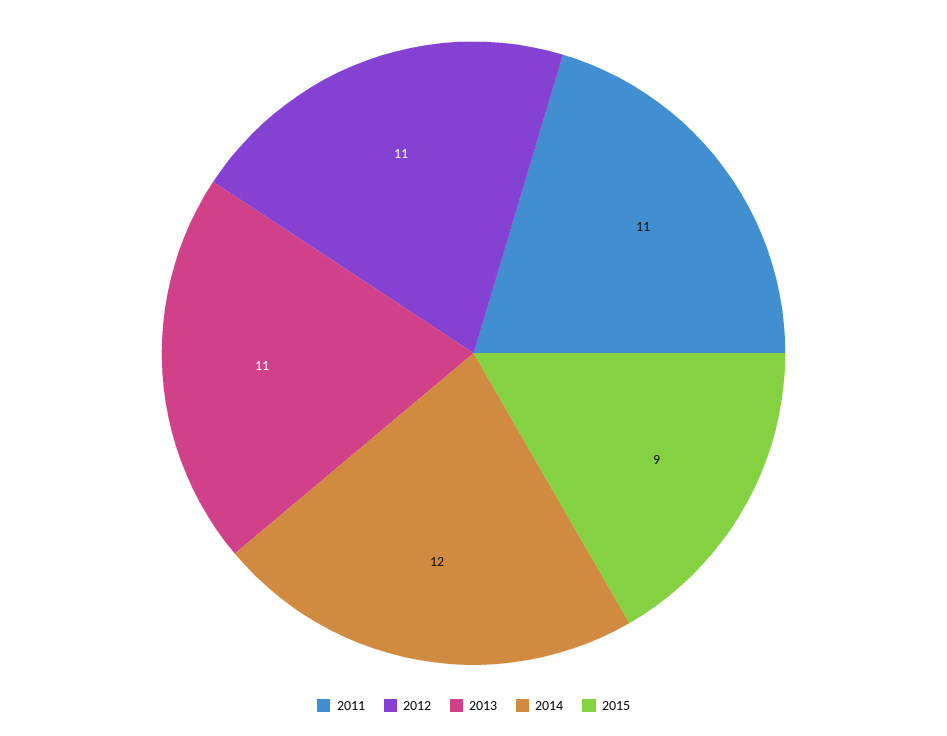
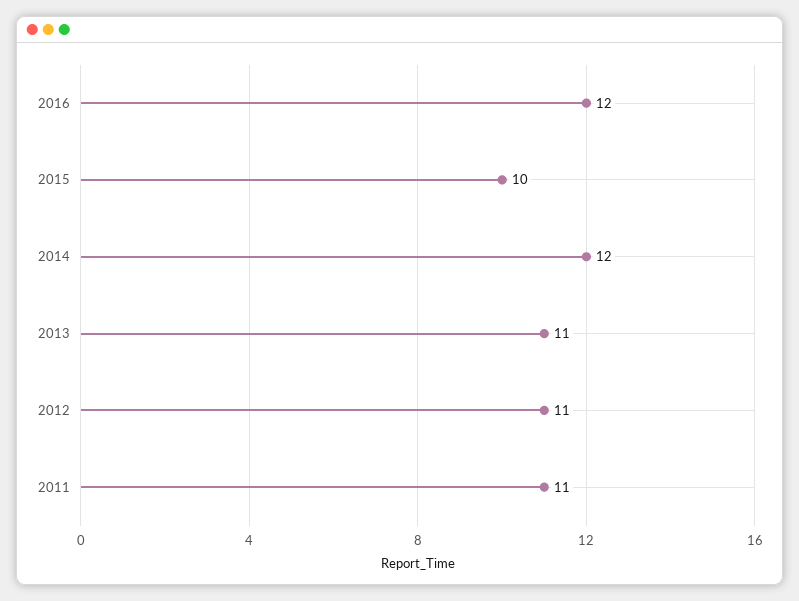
2015: 9 -> 10
2016: none -> 12

